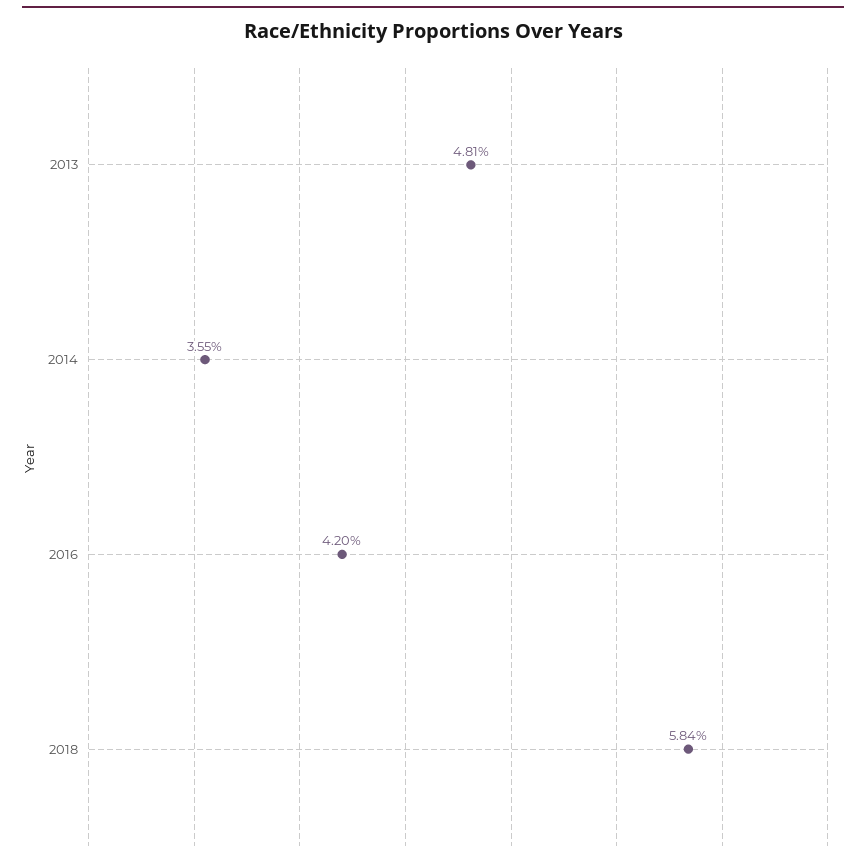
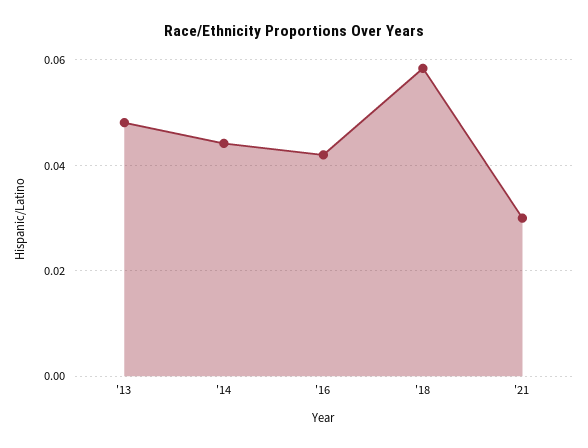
2014: 0.0355 -> 0.044
'21: none -> 0.03

